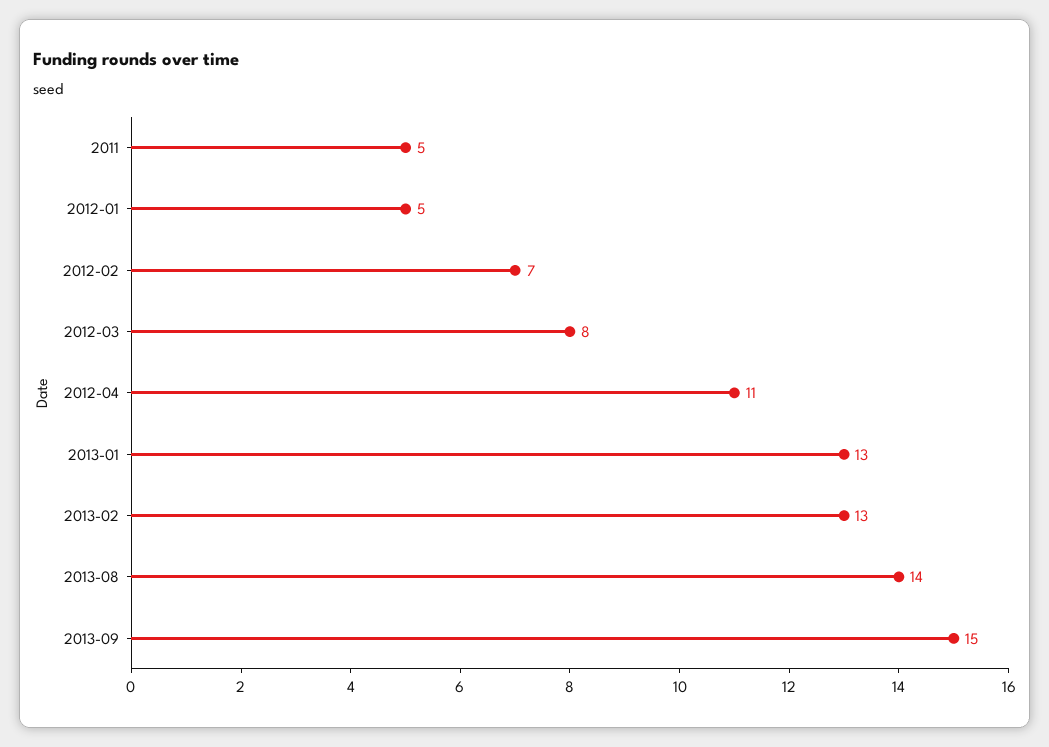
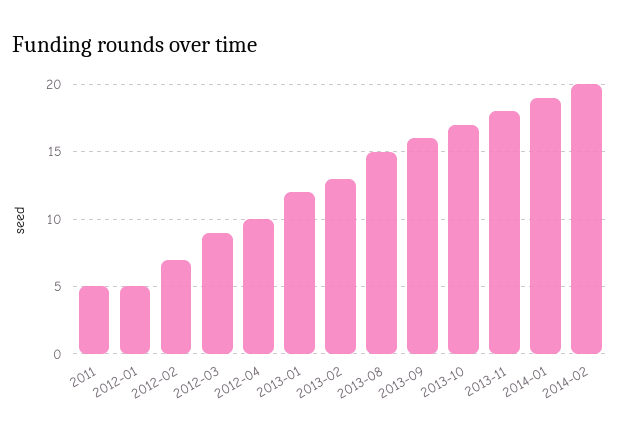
2012-03: 8 -> 9
2012-04: 11 -> 10
2013-01: 13 -> 12
2013-08: 14 -> 15
2013-09: 15 -> 16
2013-10: none -> 17
2013-11: none -> 18
2014-01: none -> 19
2014-02: none -> 20

